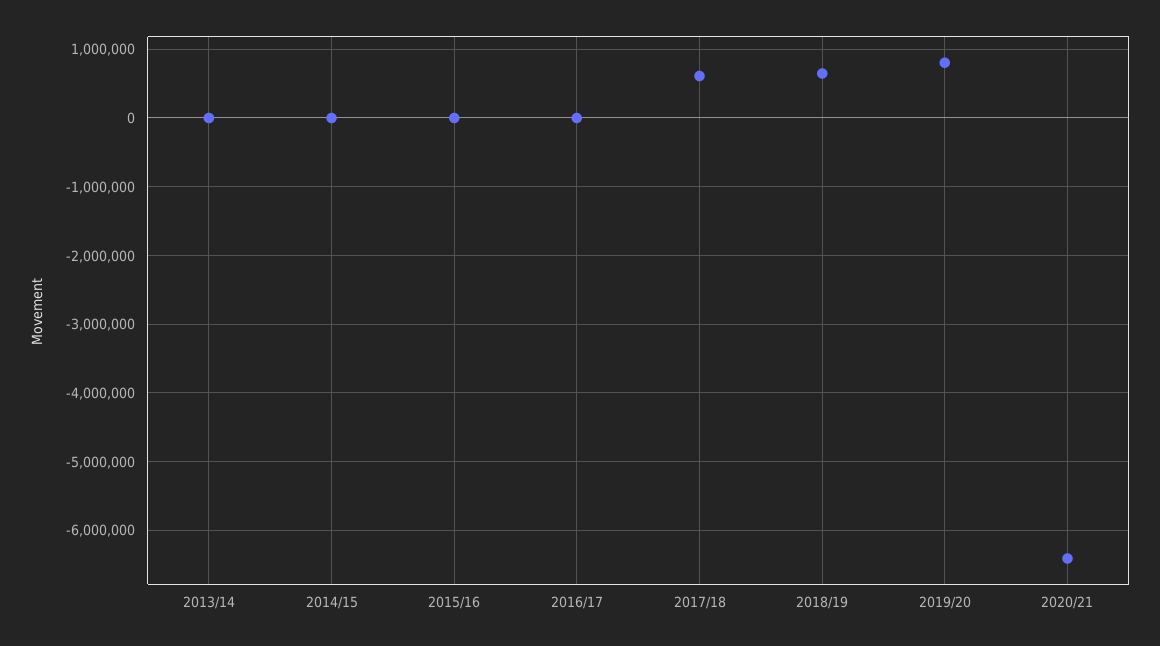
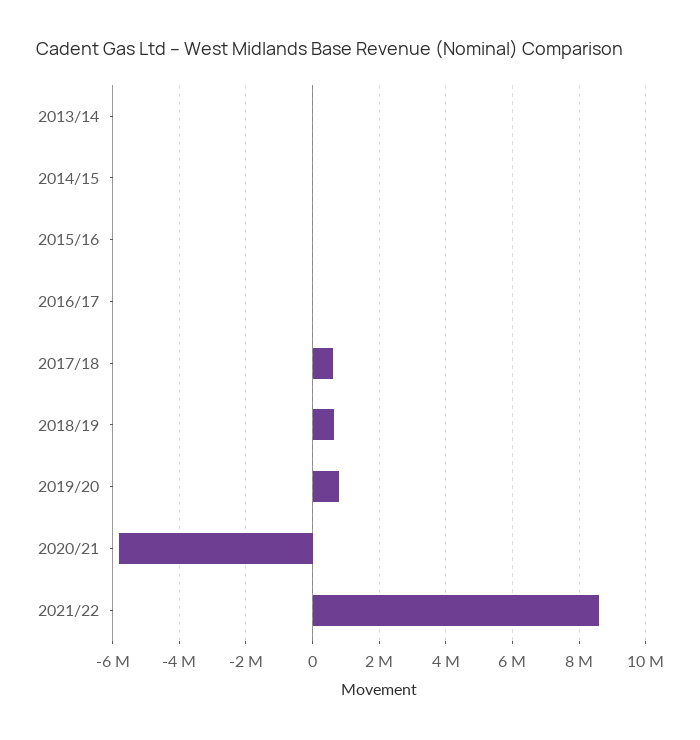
2020/21: -6400000 -> -5800000
2021/22: none -> 8600000

